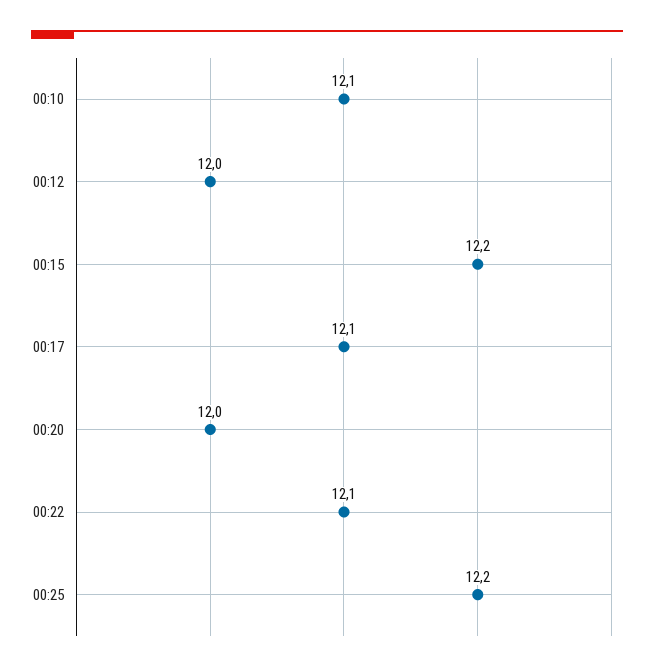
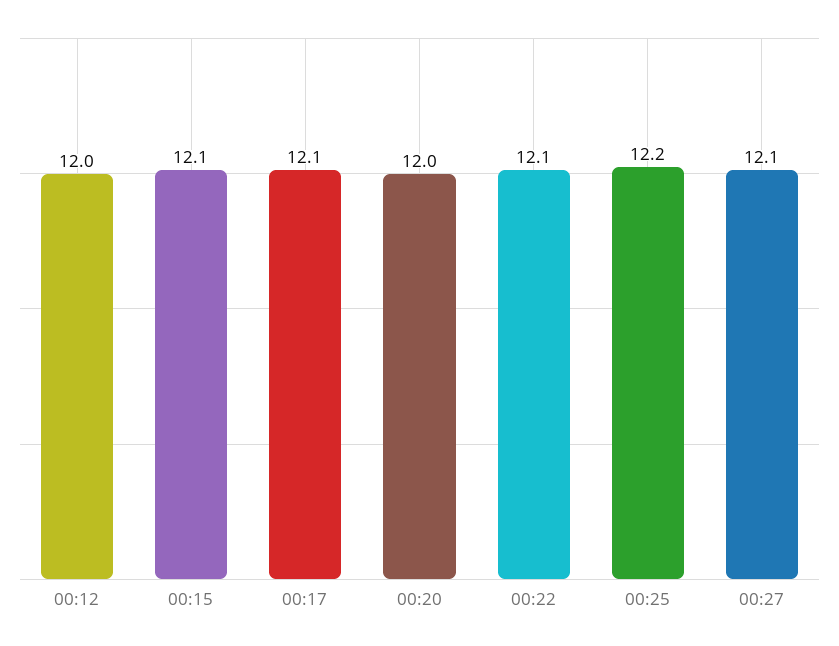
00:10: 12.1 -> none
00:15: 12.2 -> 12.1
00:27: none -> 12.1

